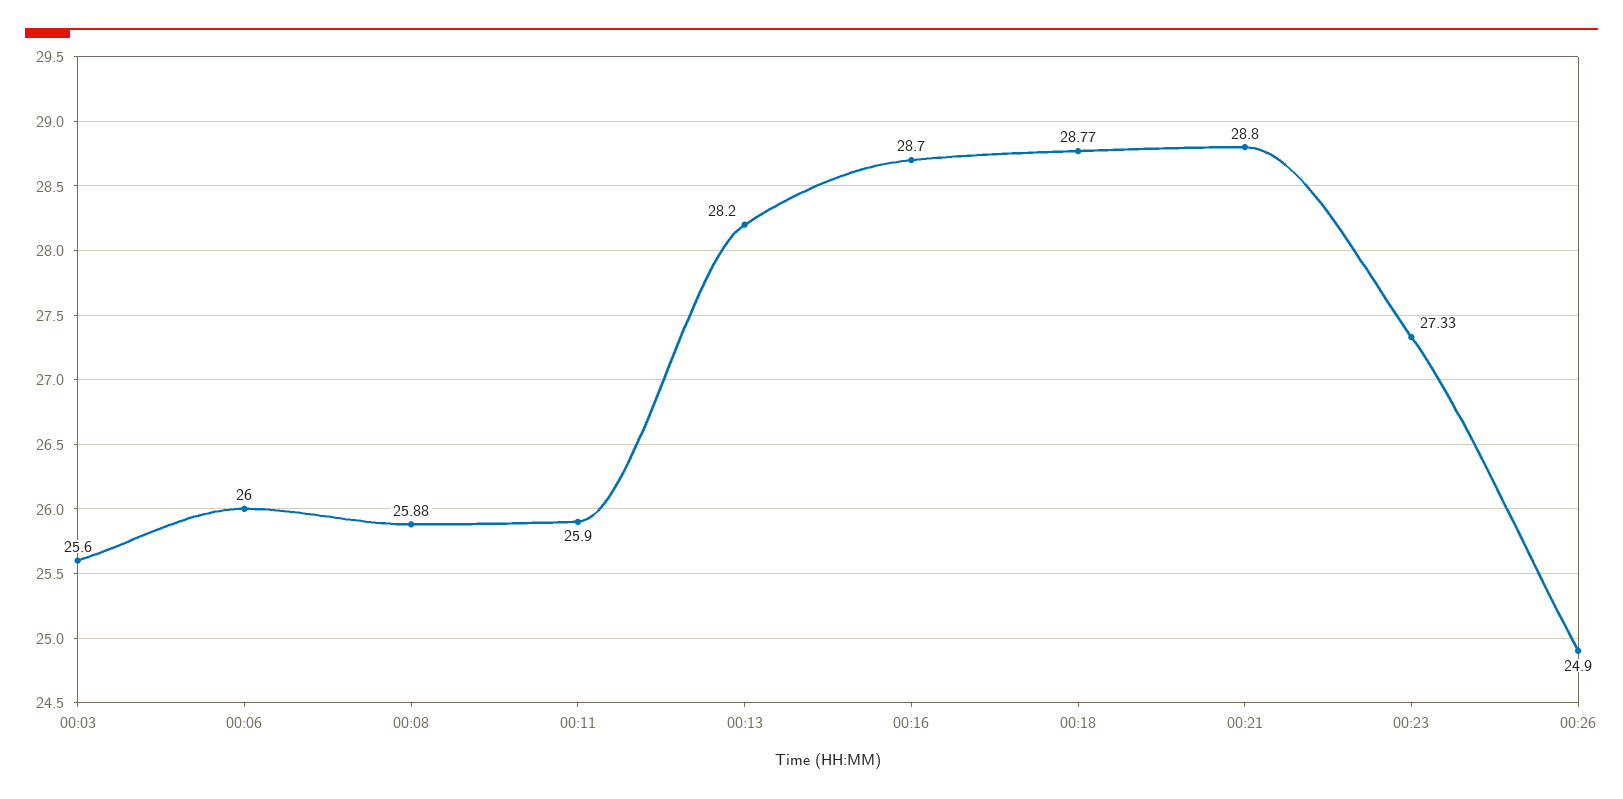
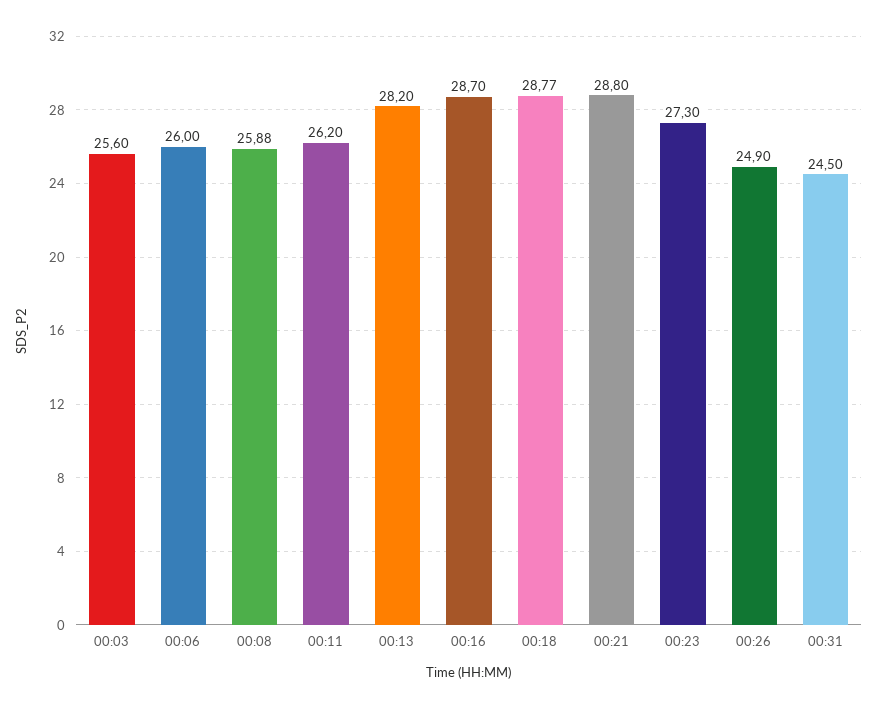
00:11: 25.9 -> 26.2
00:23: 27.33 -> 27.3
00:31: none -> 24.5

